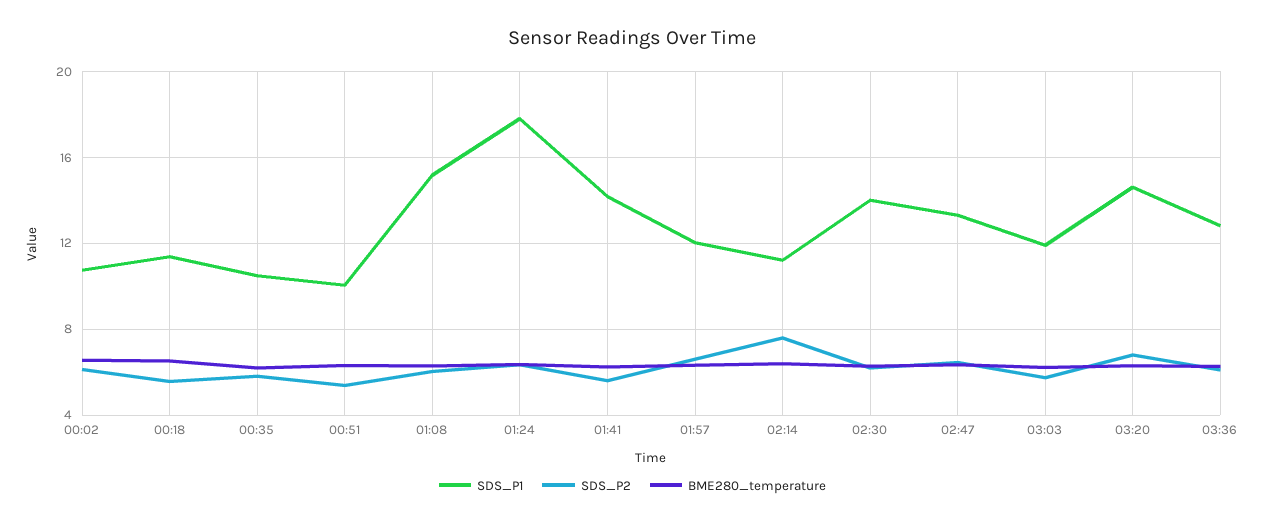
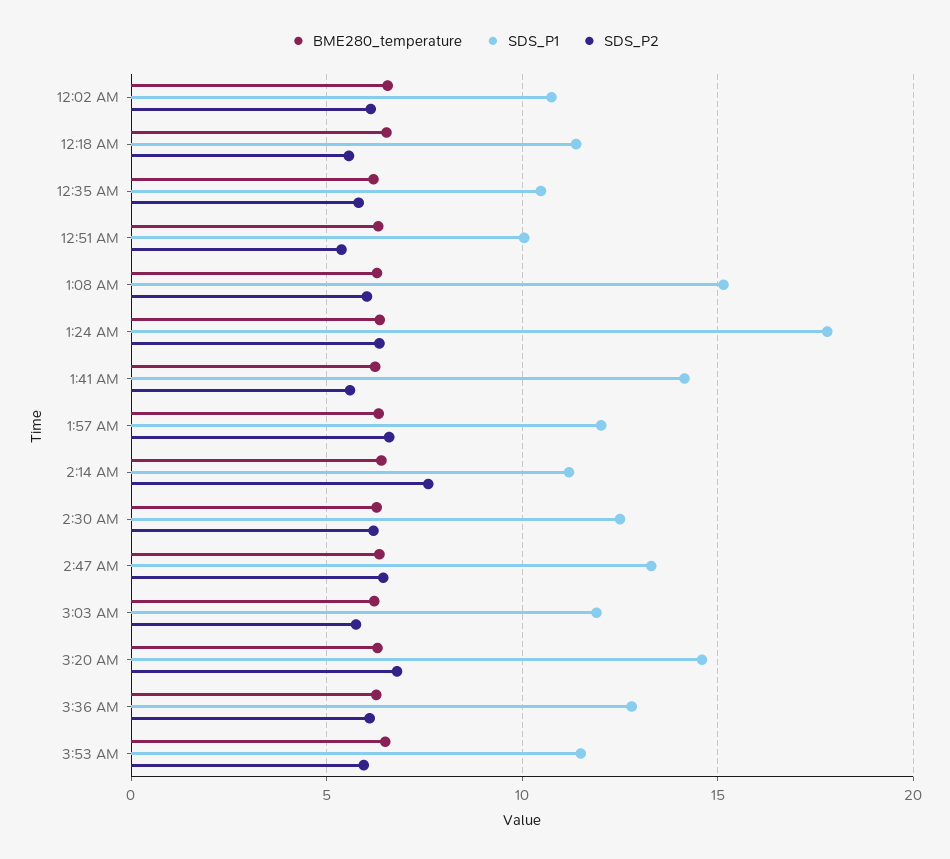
SDS_P1, 02:30: 14 -> 12.5
BME280_temperature, 3:53 AM: none -> 6.5
SDS_P1, 3:53 AM: none -> 11.5
SDS_P2, 3:53 AM: none -> 6

